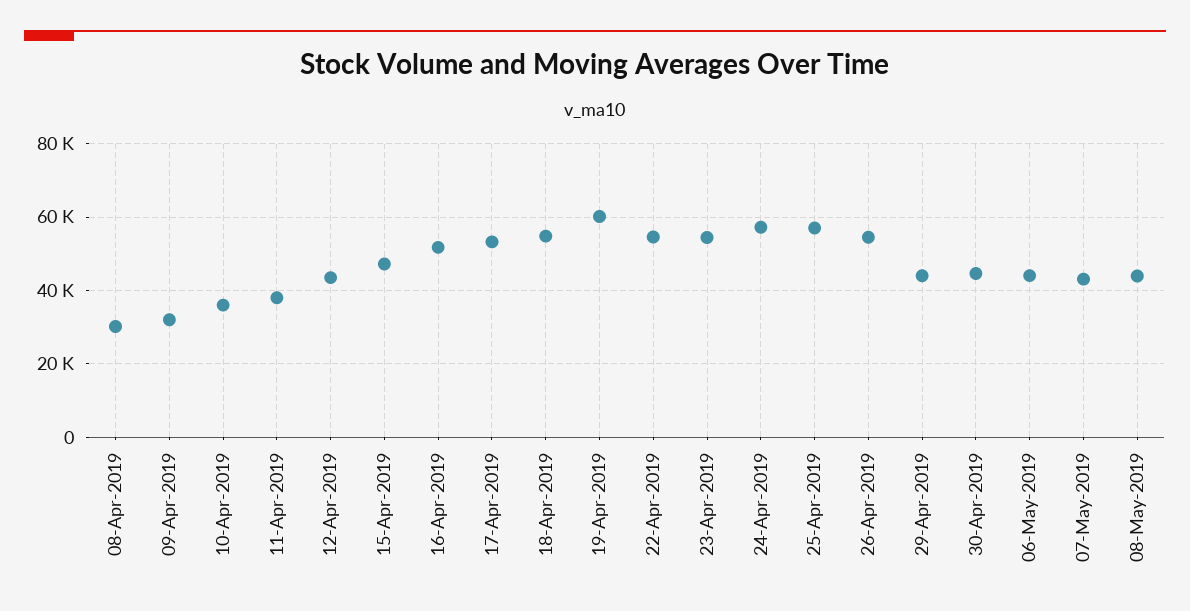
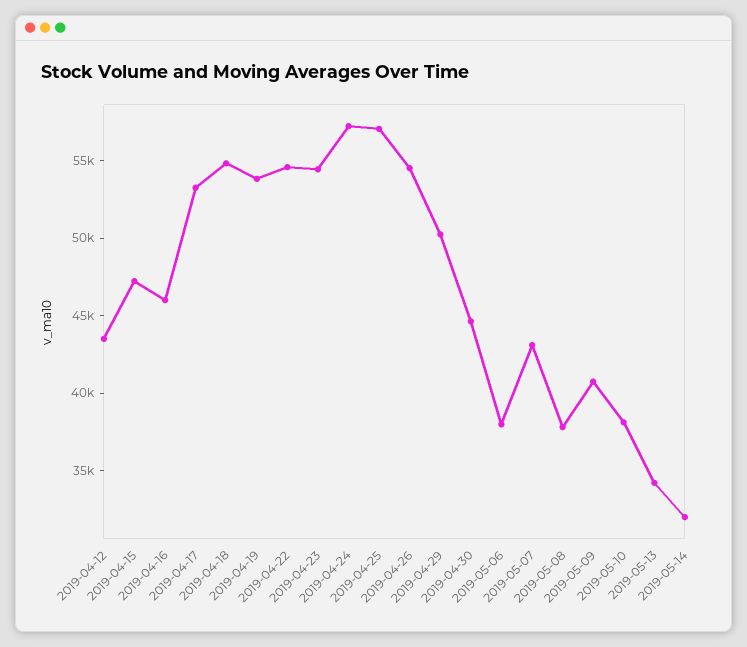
08-Apr-2019: 30000 -> none
09-Apr-2019: 32000 -> none
10-Apr-2019: 36000 -> none
11-Apr-2019: 38000 -> none
16-Apr-2019: 52000 -> 46000
19-Apr-2019: 60000 -> 54000
29-Apr-2019: 44000 -> 50000
06-May-2019: 44000 -> 38000
08-May-2019: 44000 -> 38000
2019-05-09: none -> 41000
2019-05-10: none -> 38000
2019-05-13: none -> 34000
2019-05-14: none -> 32000

